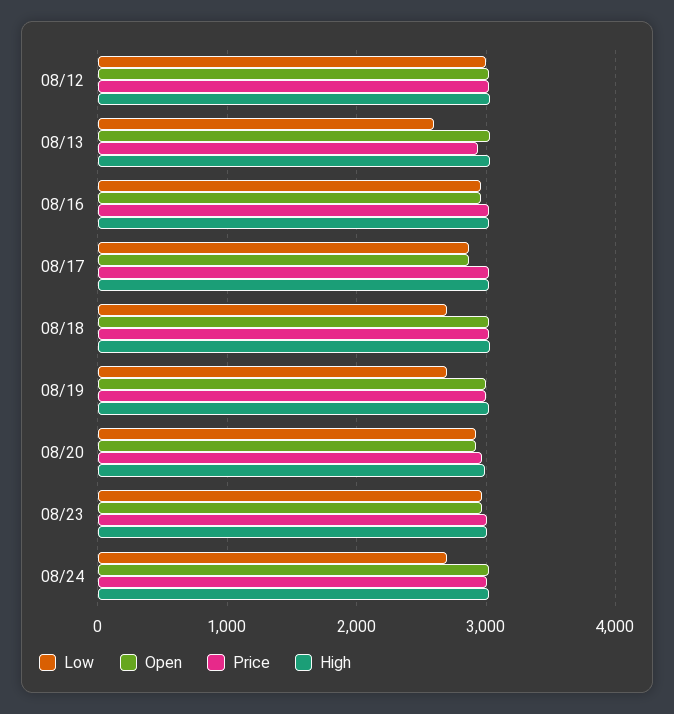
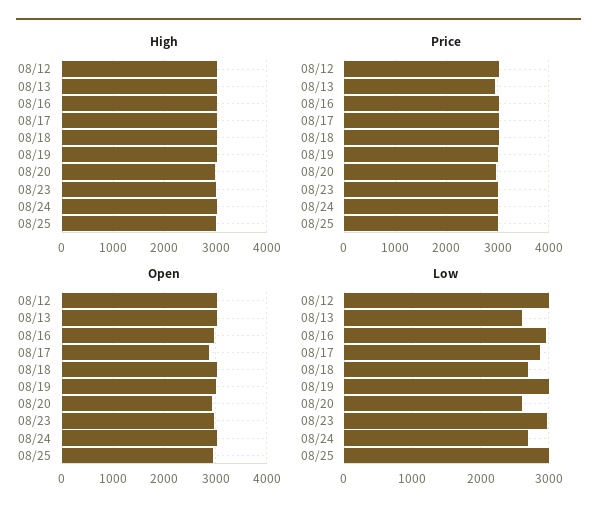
Low, 08/19: 2700 -> 3000
Low, 08/20: 2900 -> 2600
High, 08/25: none -> 3000
Price, 08/25: none -> 3000
Open, 08/25: none -> 3000
Low, 08/25: none -> 3000

